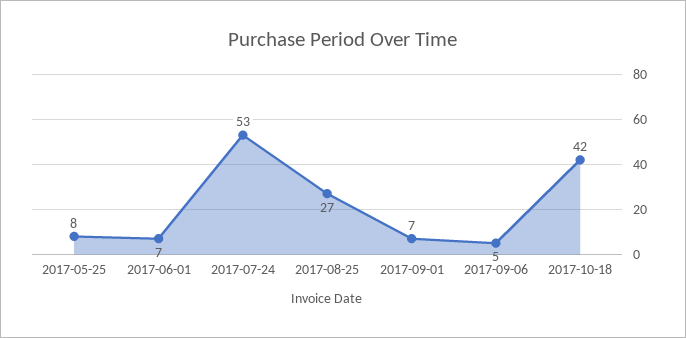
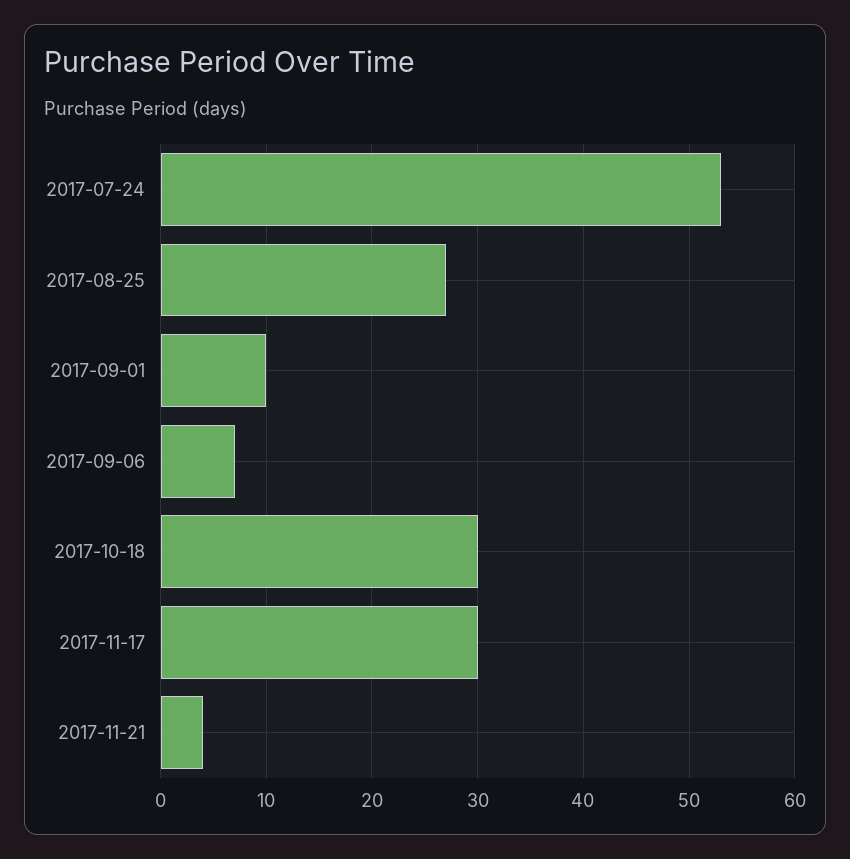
2017-05-25: 8 -> none
2017-06-01: 7 -> none
2017-09-01: 7 -> 10
2017-09-06: 5 -> 7
2017-10-18: 42 -> 30
2017-11-17: none -> 30
2017-11-21: none -> 4

